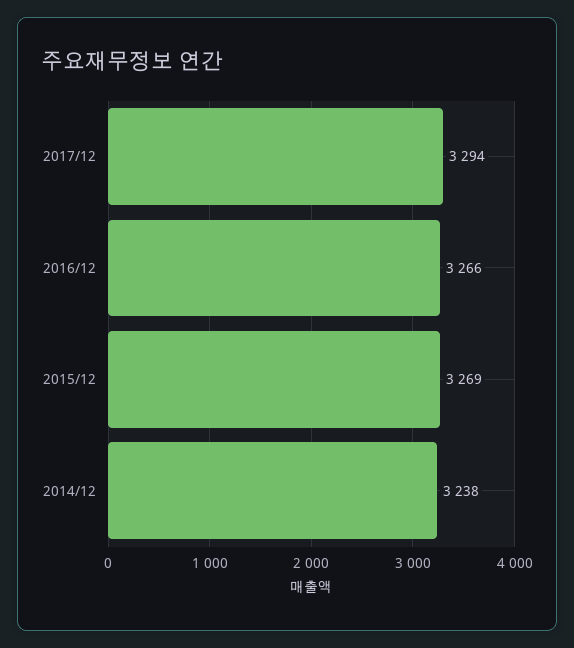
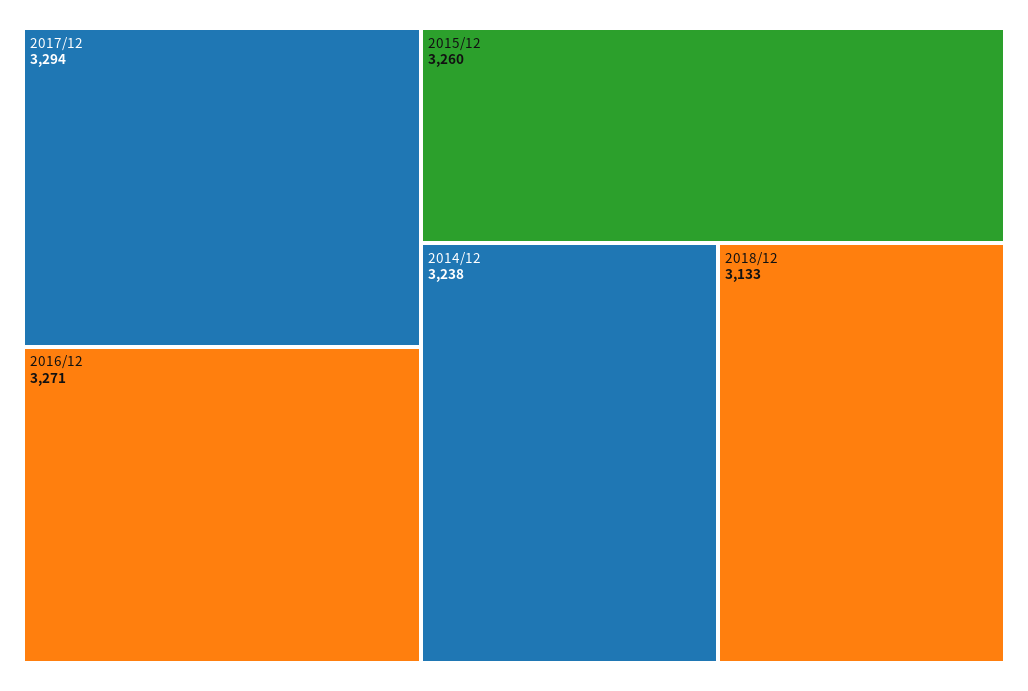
2016/12: 3266 -> 3271
2015/12: 3269 -> 3260
2018/12: none -> 3133

